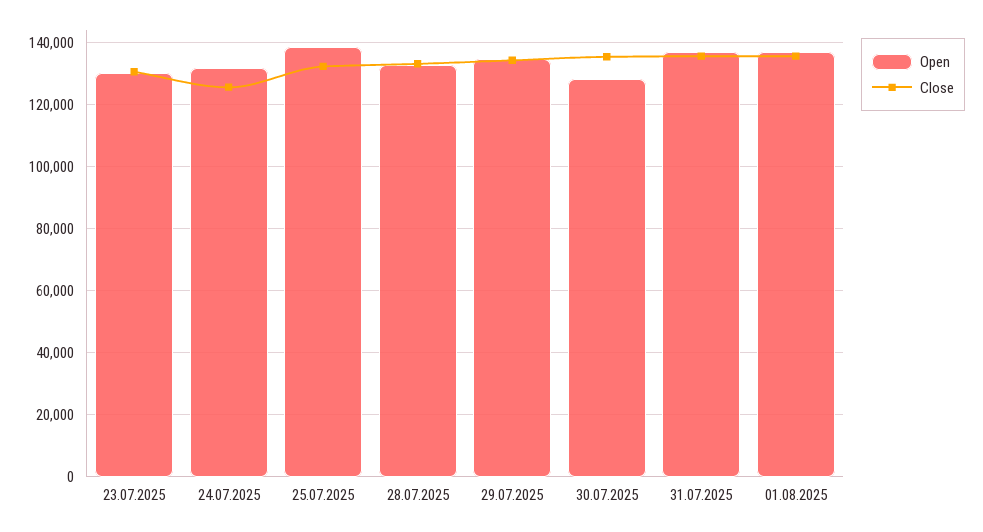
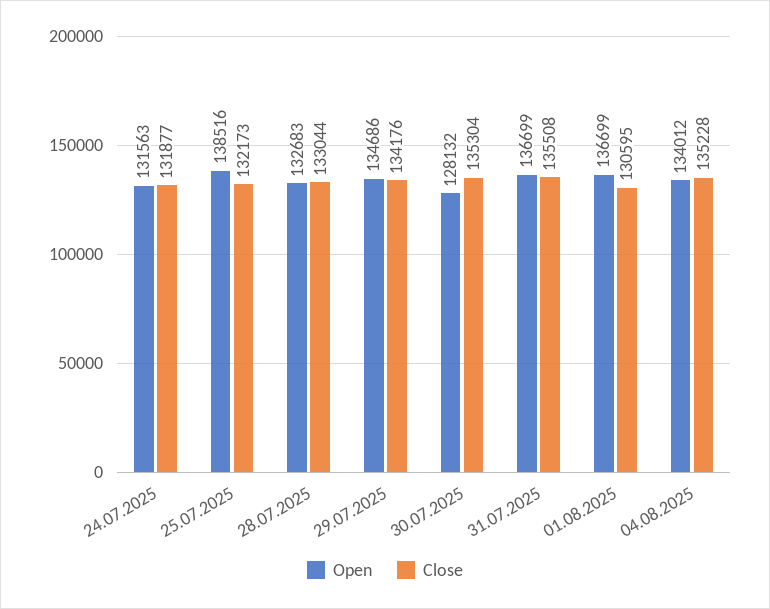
Open, 23.07.2025: 130000 -> none
Close, 23.07.2025: 130000 -> none
Close, 24.07.2025: 126000 -> 131877
Close, 01.08.2025: 136000 -> 130595
Open, 04.08.2025: none -> 134012
Close, 04.08.2025: none -> 135228

